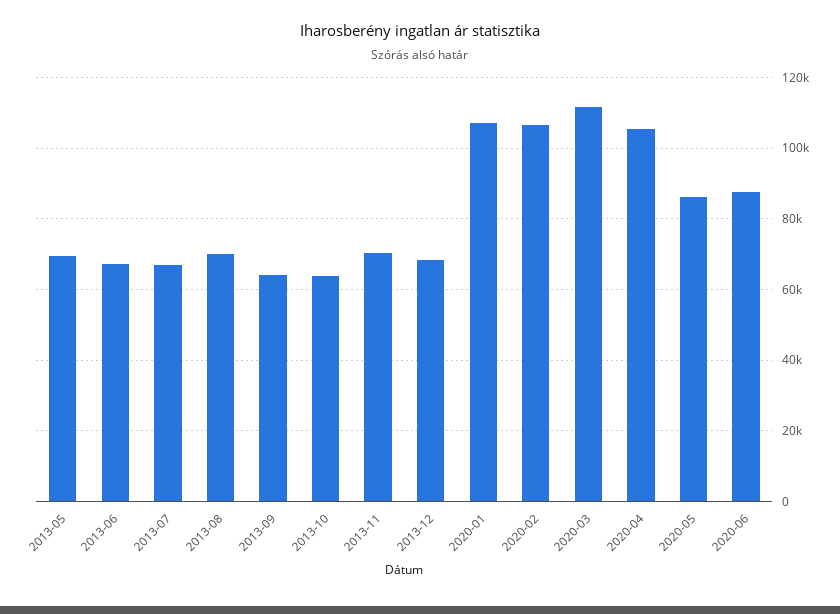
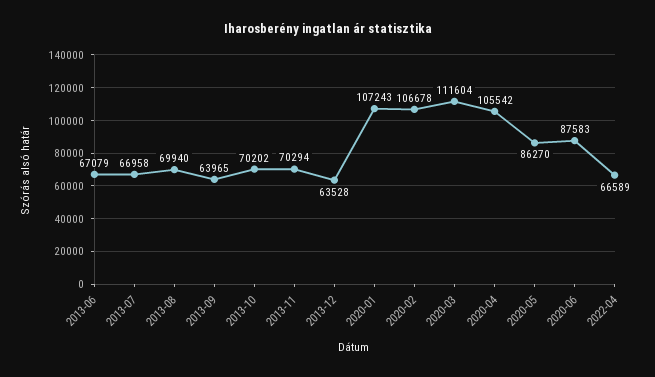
2013-05: 70000 -> none
2013-10: 64000 -> 70202
2013-12: 68000 -> 63528
2022-04: none -> 66589

